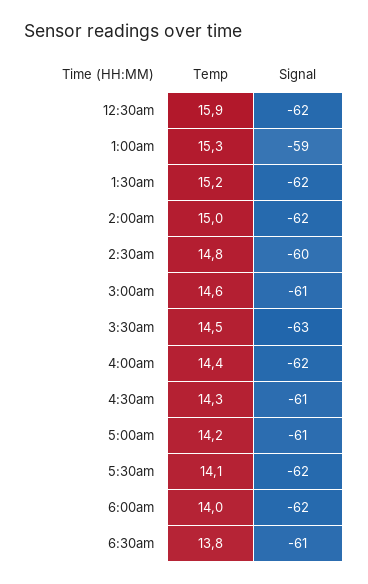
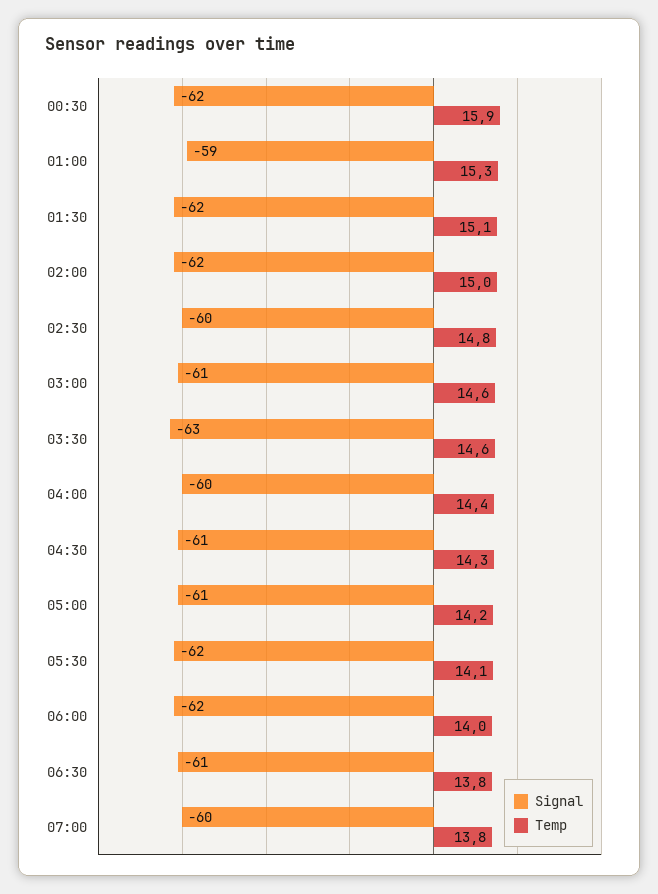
Temp, 1:30am: 15.2 -> 15.1
Temp, 3:30am: 14.5 -> 14.6
Signal, 4:00am: -62 -> -60
Signal, 07:00: none -> -60
Temp, 07:00: none -> 13.8

